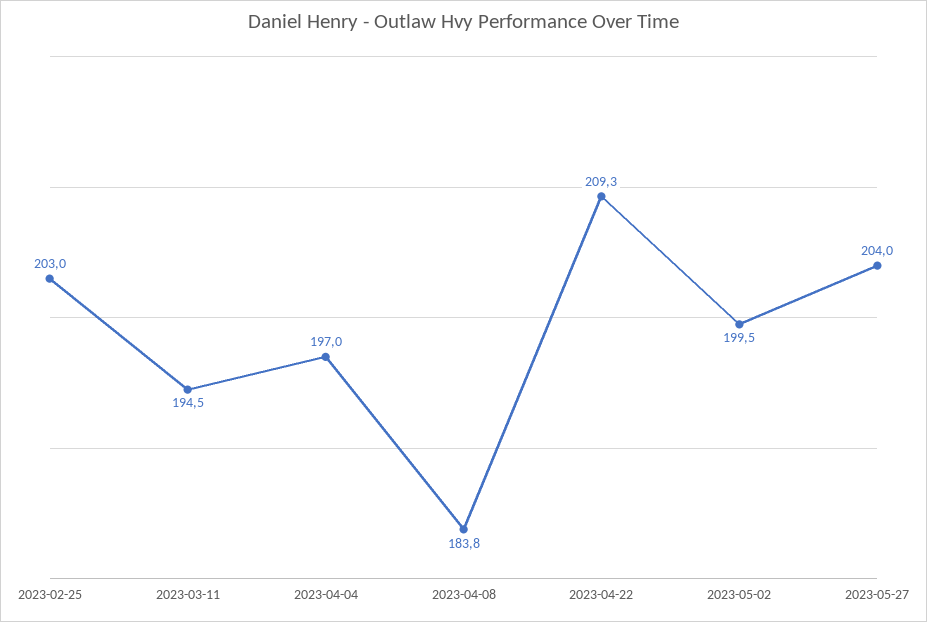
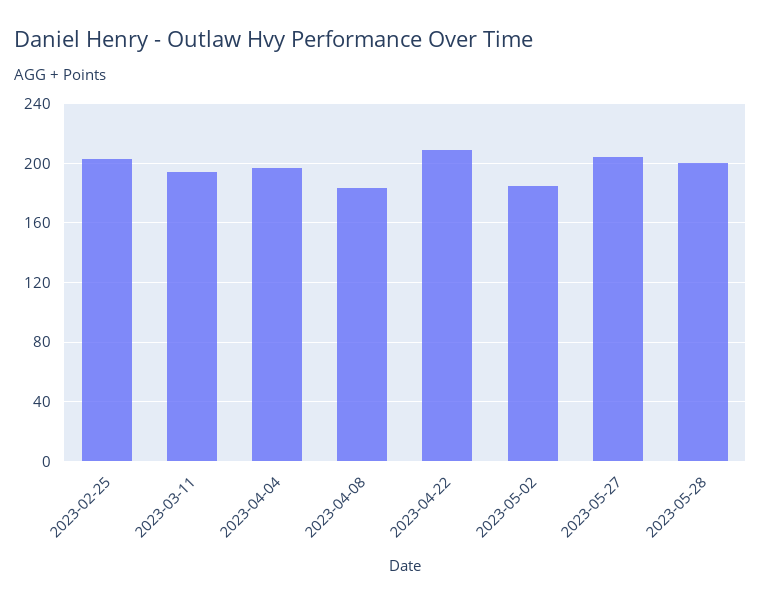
2023-05-02: 199.5 -> 185
2023-05-28: none -> 200

